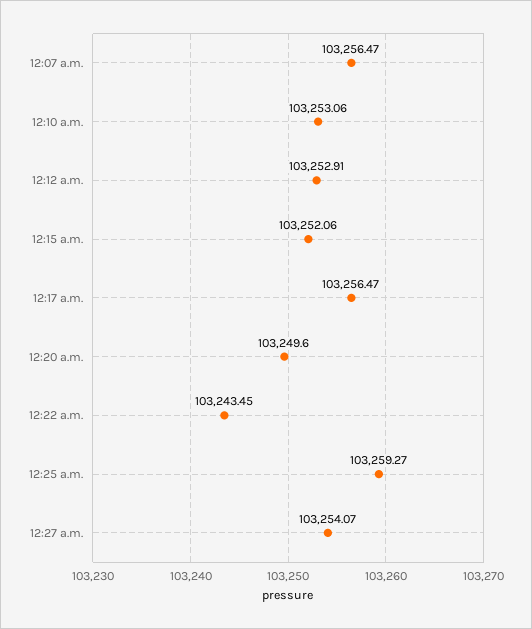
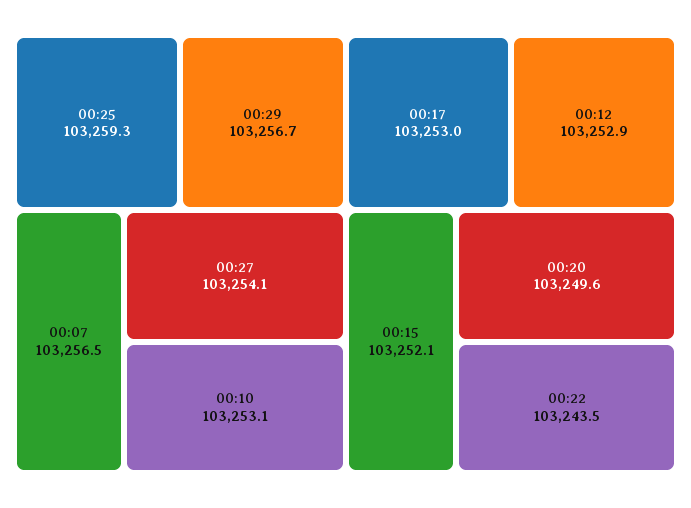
12:17 a.m.: 103256.47 -> 103253
00:29: none -> 103256.7

